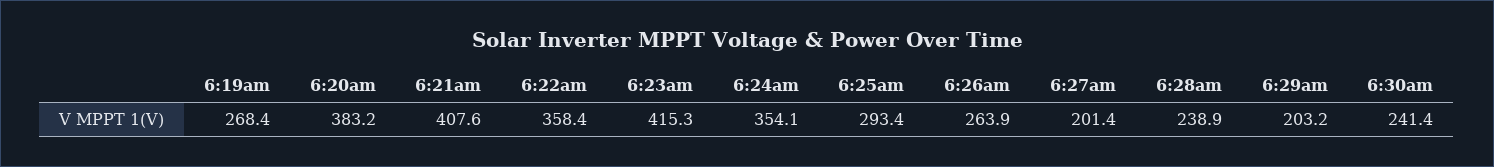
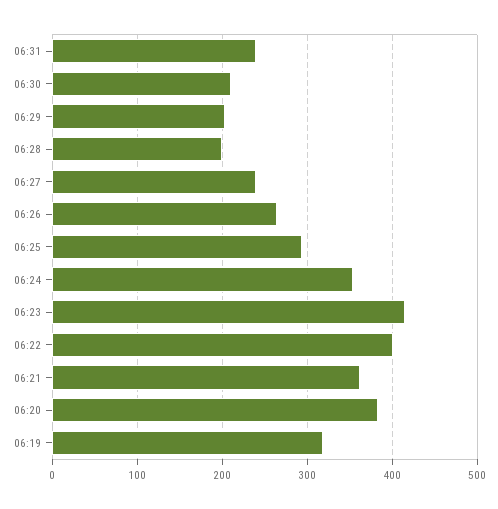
6:19am: 268.4 -> 320
6:21am: 407.6 -> 360
6:22am: 358.4 -> 400
6:27am: 201.4 -> 240
6:28am: 238.9 -> 200
6:30am: 241.4 -> 210
06:31: none -> 240

